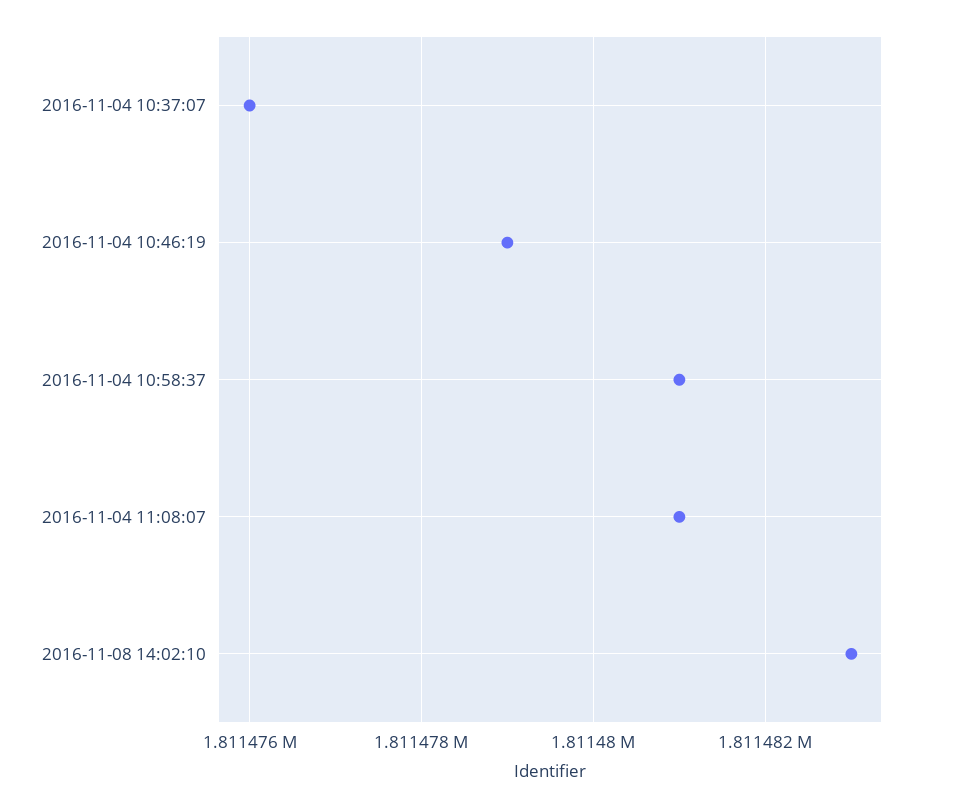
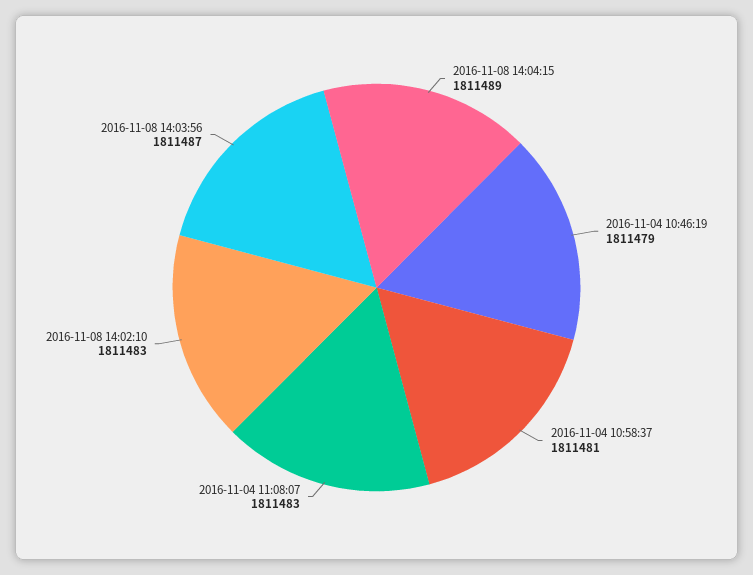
2016-11-04 10:37:07: 1811476 -> none
2016-11-04 11:08:07: 1811481 -> 1811483
2016-11-08 14:04:15: none -> 1811489
2016-11-08 14:03:56: none -> 1811487

